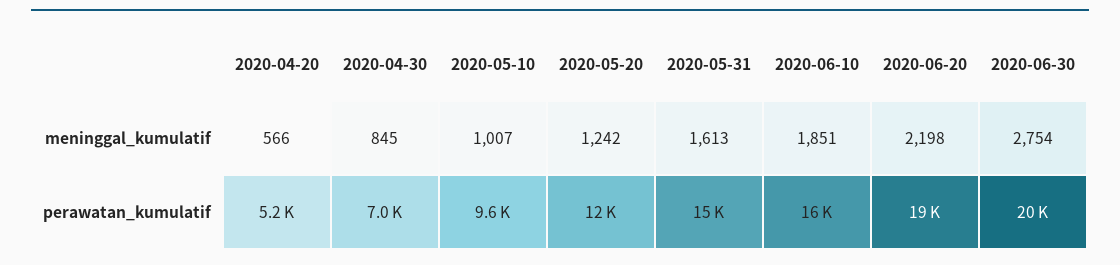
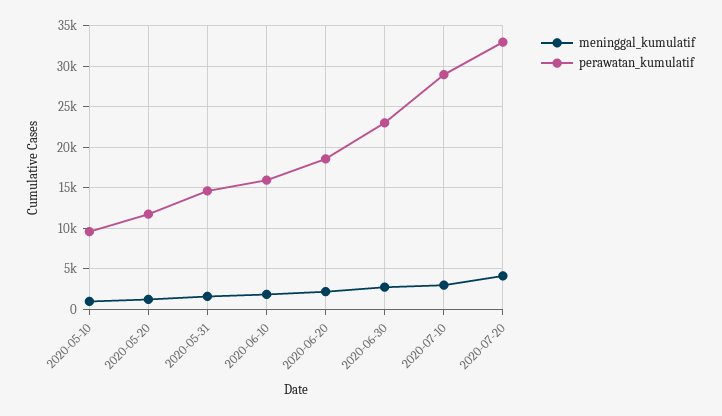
meninggal_kumulatif, 2020-04-20: 566 -> none
meninggal_kumulatif, 2020-04-30: 845 -> none
perawatan_kumulatif, 2020-04-20: 5200 -> none
perawatan_kumulatif, 2020-04-30: 7000 -> none
perawatan_kumulatif, 2020-06-30: 20000 -> 23000
meninggal_kumulatif, 2020-07-10: none -> 3000
perawatan_kumulatif, 2020-07-10: none -> 29000
meninggal_kumulatif, 2020-07-20: none -> 4000
perawatan_kumulatif, 2020-07-20: none -> 33000

